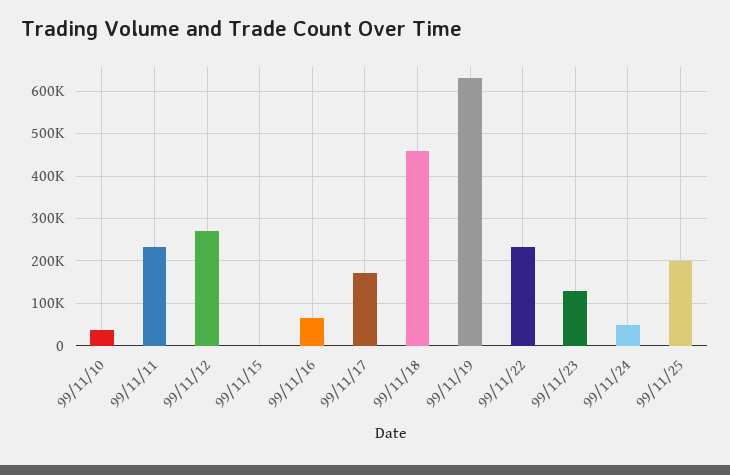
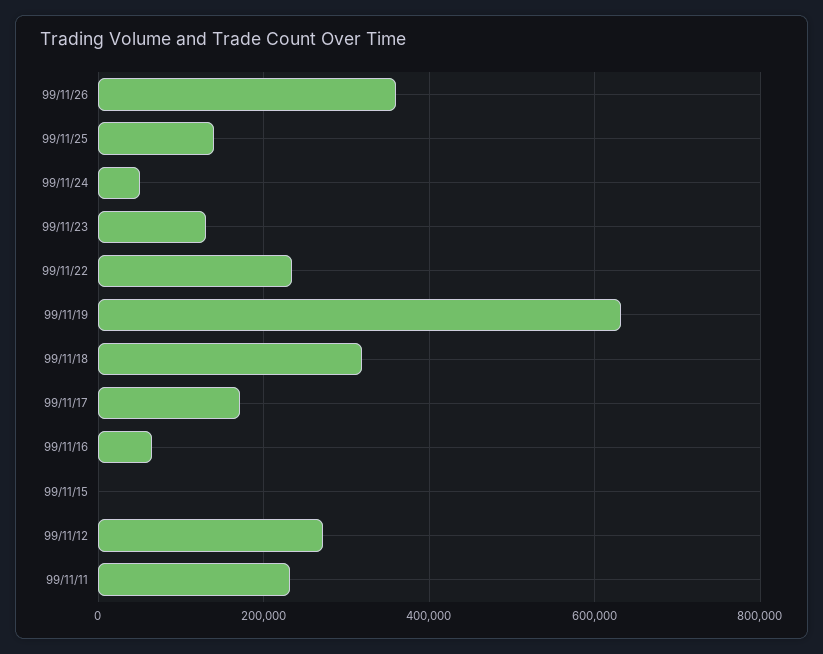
99/11/10: 40000 -> none
99/11/18: 460000 -> 320000
99/11/25: 200000 -> 140000
99/11/26: none -> 360000

